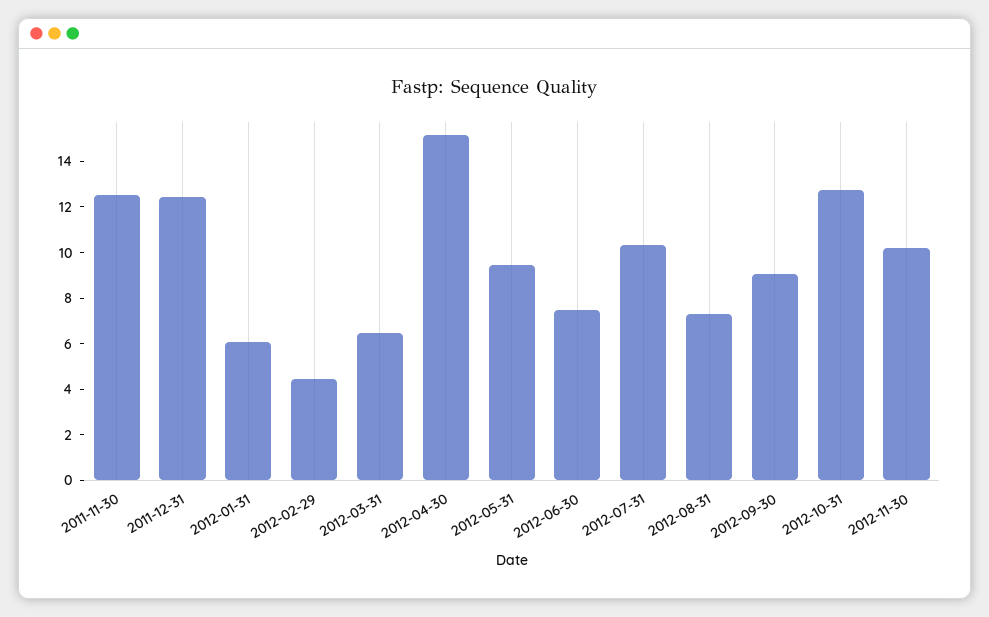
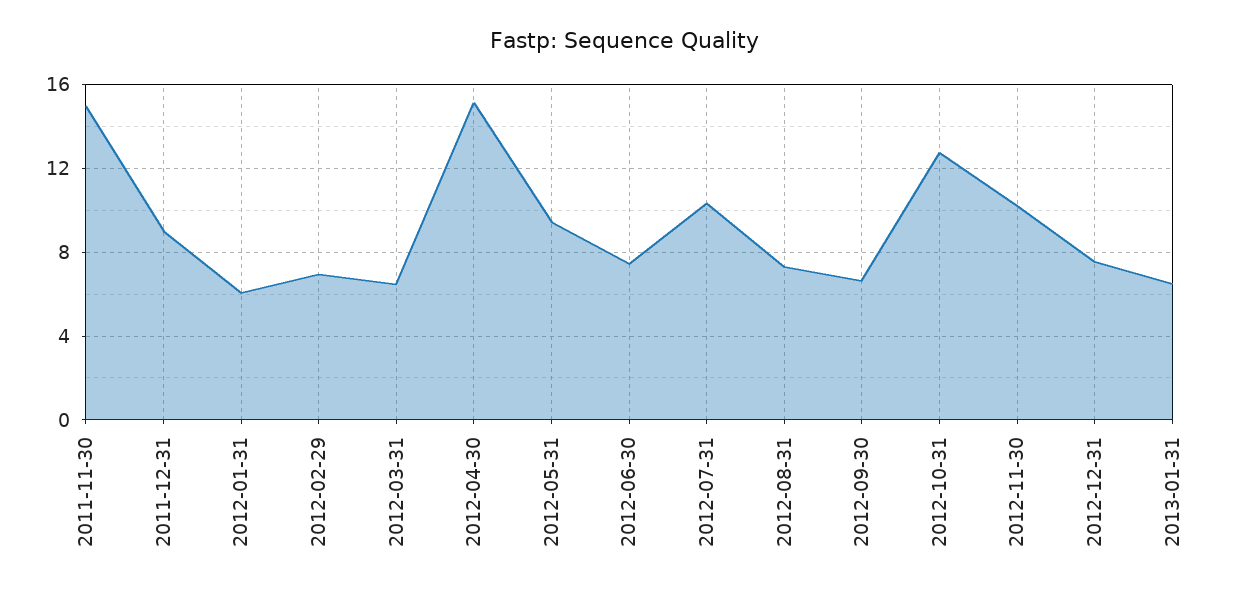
2011-11-30: 12.5 -> 15
2011-12-31: 12.5 -> 9
2012-02-29: 4.5 -> 7
2012-09-30: 9 -> 6.5
2012-12-31: none -> 7.5
2013-01-31: none -> 6.5

